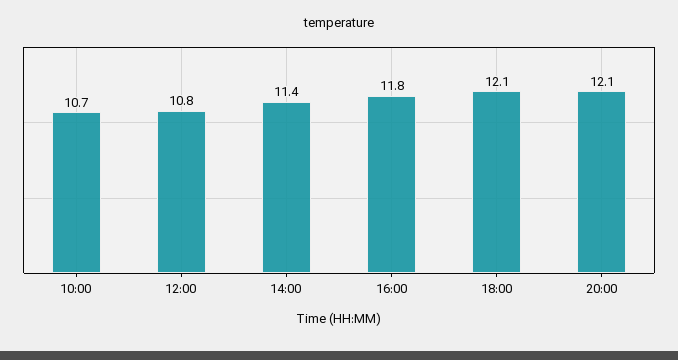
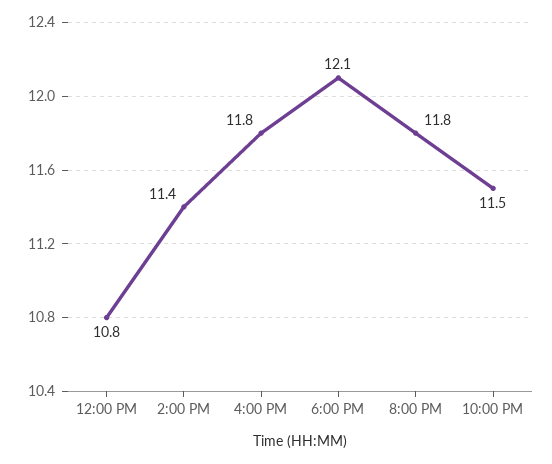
10:00: 10.7 -> none
20:00: 12.1 -> 11.8
10:00 PM: none -> 11.5

